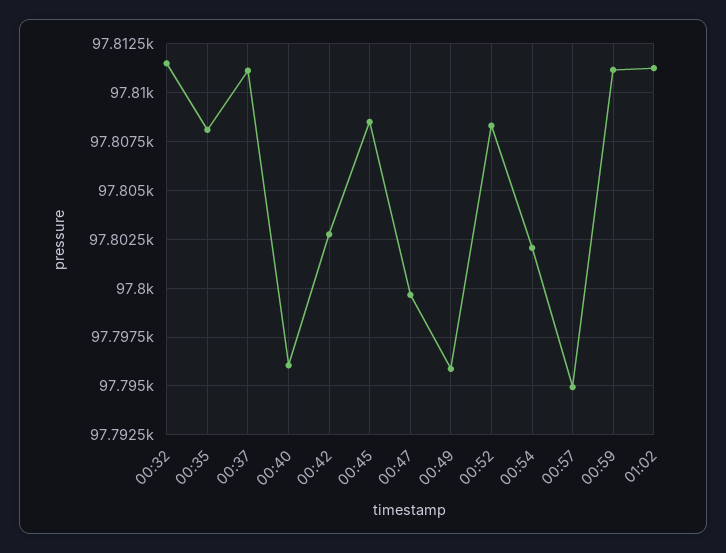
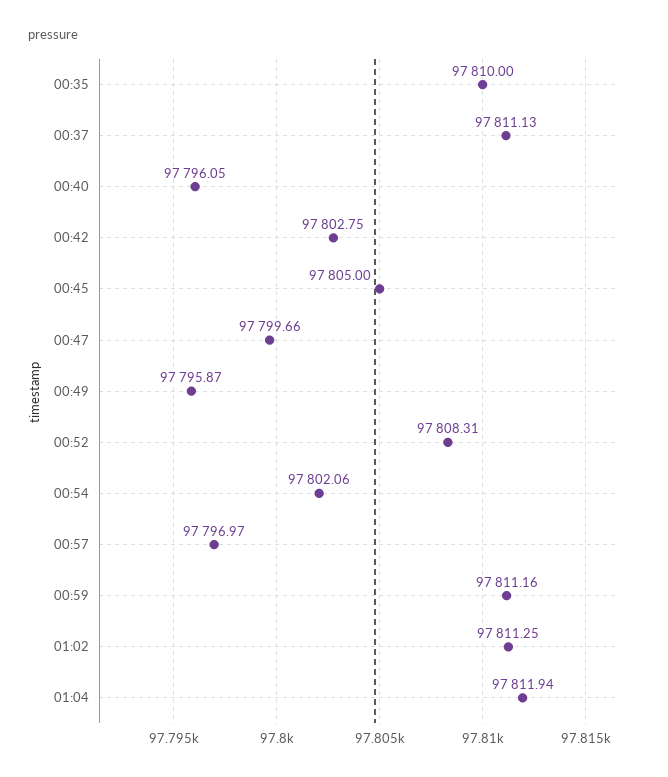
00:32: 97811.5 -> none
00:35: 97808 -> 97810
00:45: 97808.5 -> 97805
00:57: 97795 -> 97796.97
01:04: none -> 97811.94

